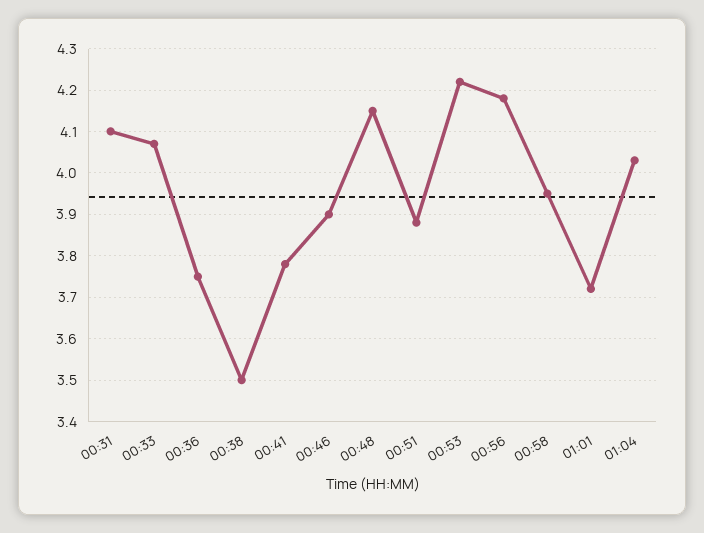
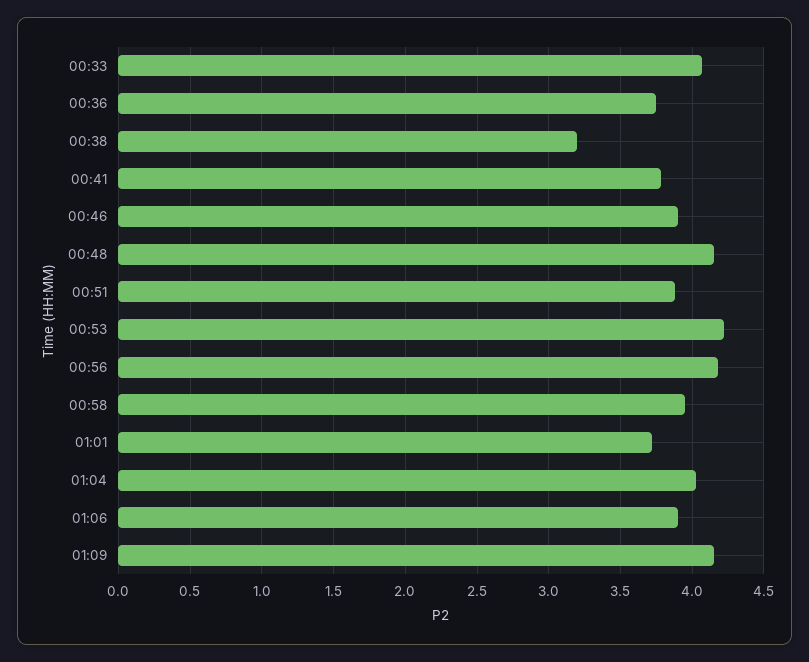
00:31: 4.1 -> none
00:38: 3.5 -> 3.2
01:06: none -> 3.9
01:09: none -> 4.15

